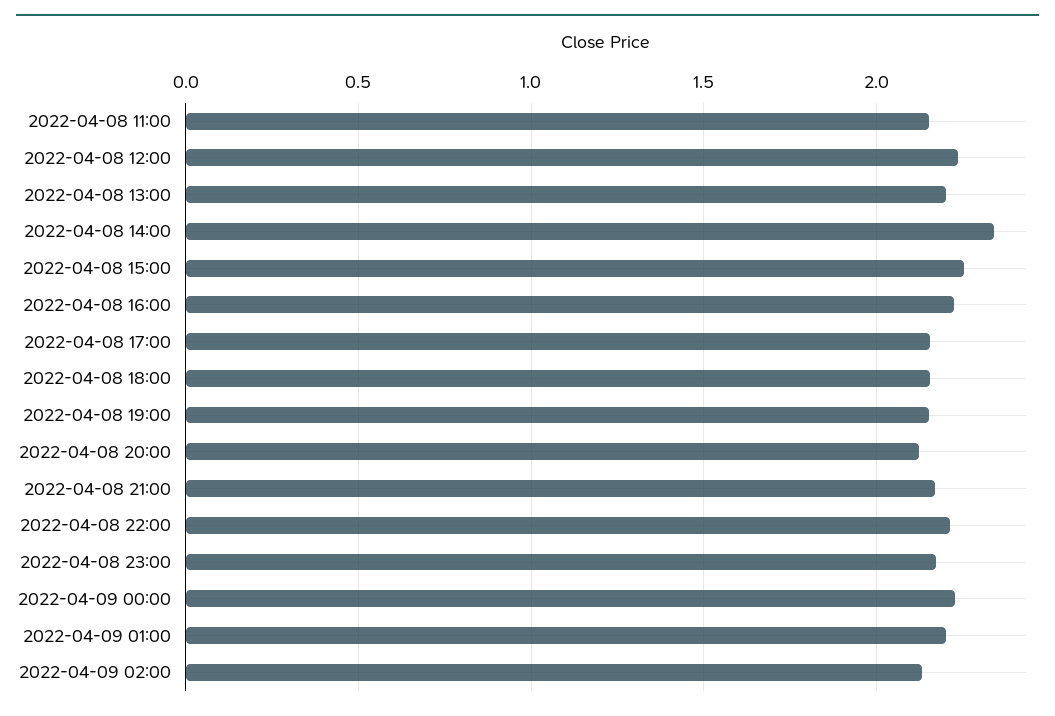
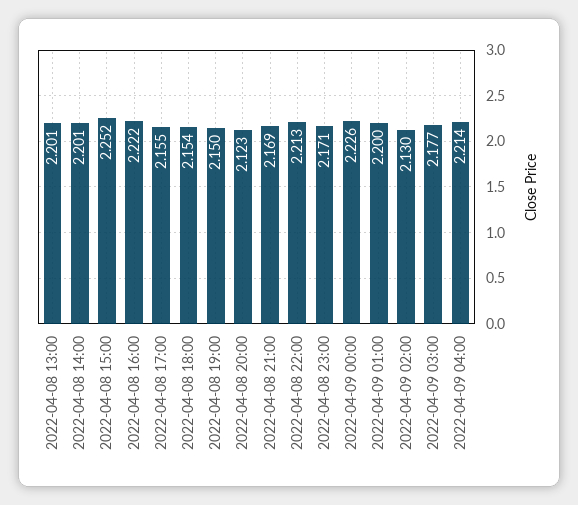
2022-04-08 11:00: 2.15 -> none
2022-04-08 12:00: 2.25 -> none
2022-04-08 14:00: 2.35 -> 2.201
2022-04-09 03:00: none -> 2.177
2022-04-09 04:00: none -> 2.214

